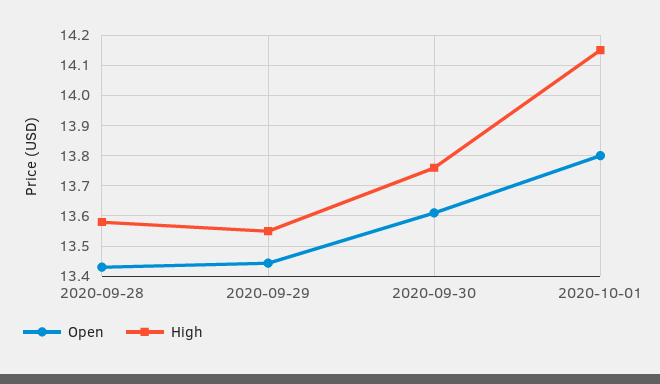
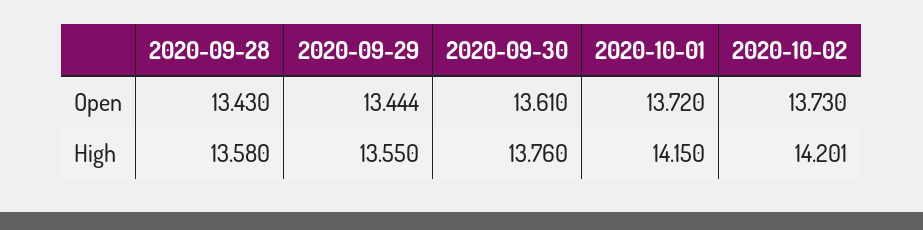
Open, 2020-10-01: 13.8 -> 13.72
Open, 2020-10-02: none -> 13.73
High, 2020-10-02: none -> 14.201

